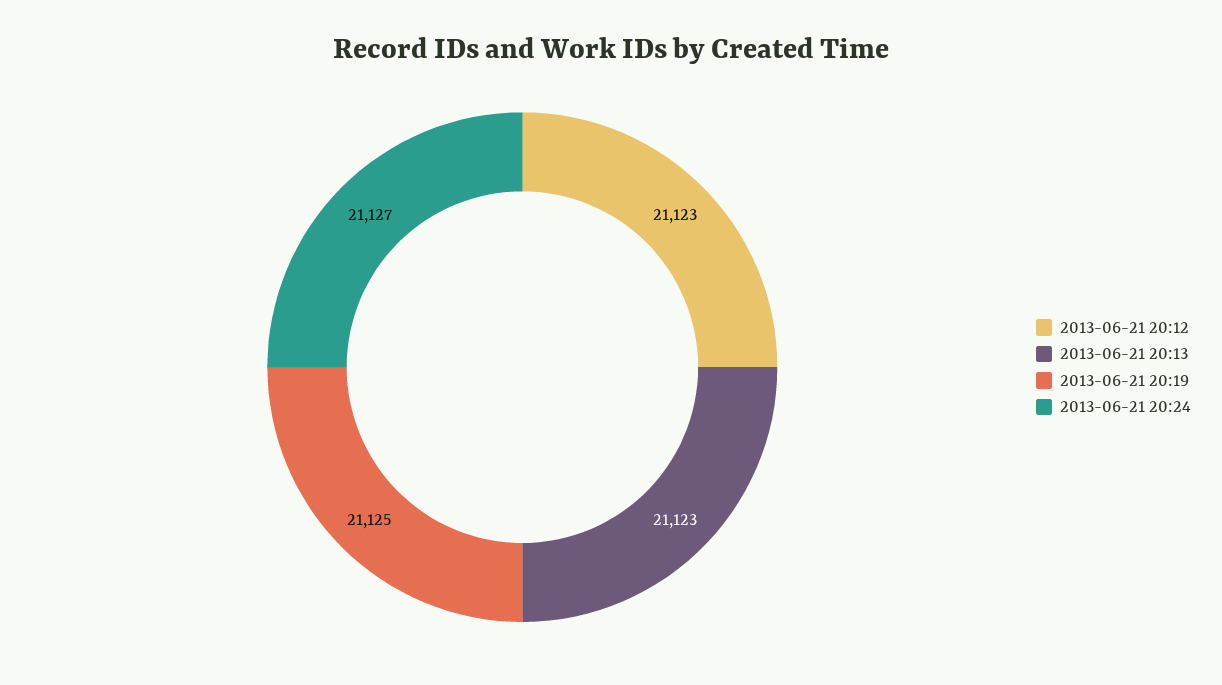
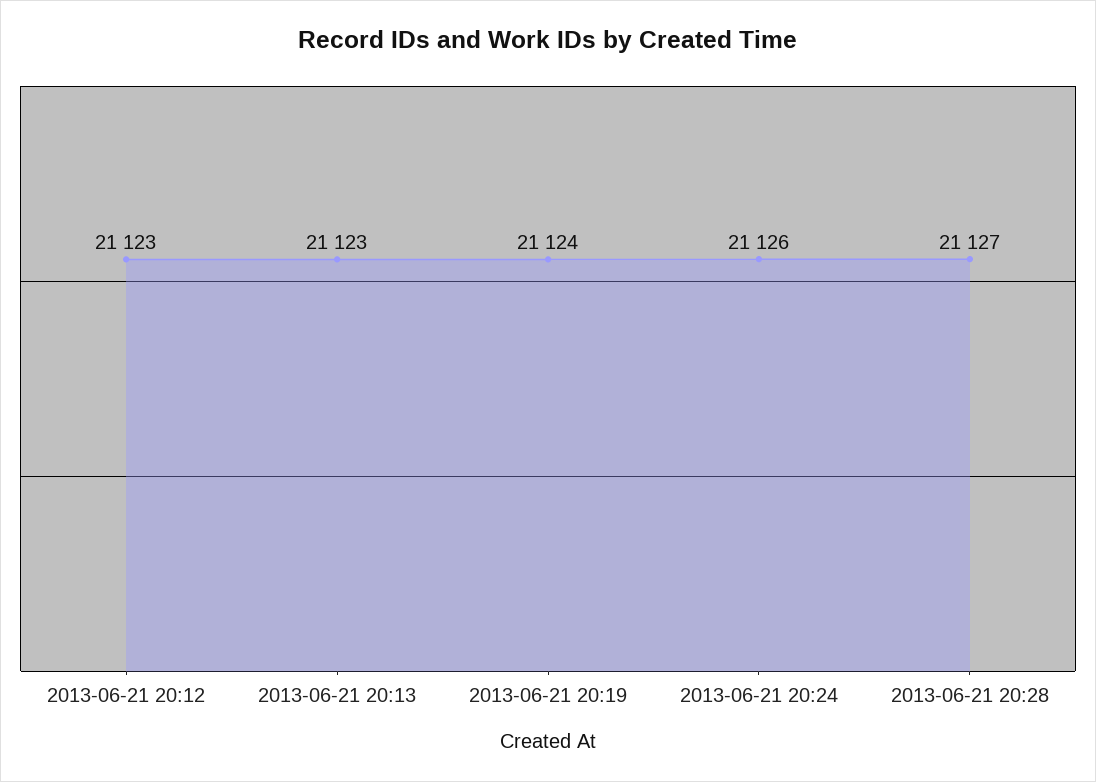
2013-06-21 20:19: 21125 -> 21124
2013-06-21 20:24: 21127 -> 21126
2013-06-21 20:28: none -> 21127

